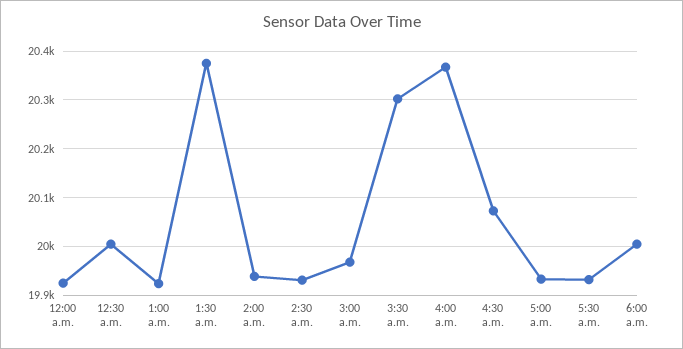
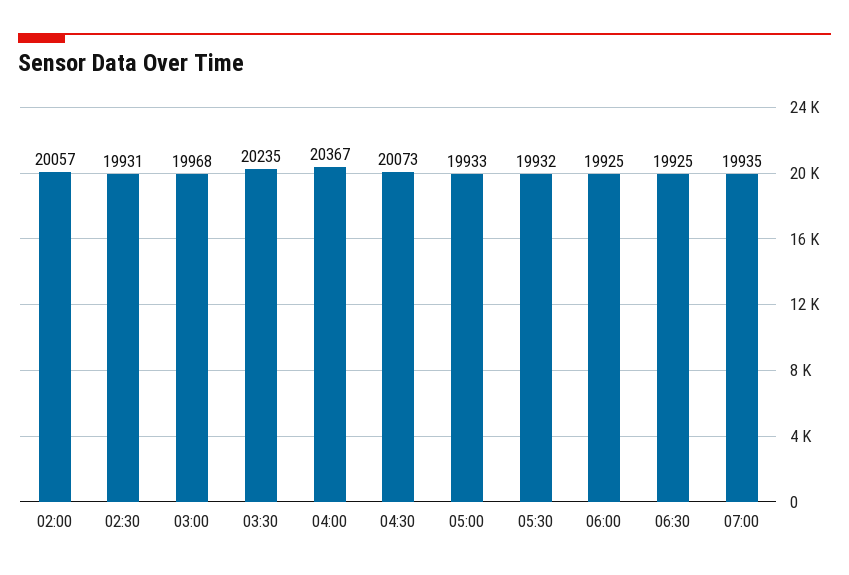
12:00 a.m.: 19920 -> none
12:30 a.m.: 20000 -> none
1:00 a.m.: 19920 -> none
1:30 a.m.: 20380 -> none
2:00 a.m.: 19940 -> 20057
3:30 a.m.: 20300 -> 20235
6:00 a.m.: 20000 -> 19925
06:30: none -> 19925
07:00: none -> 19935

